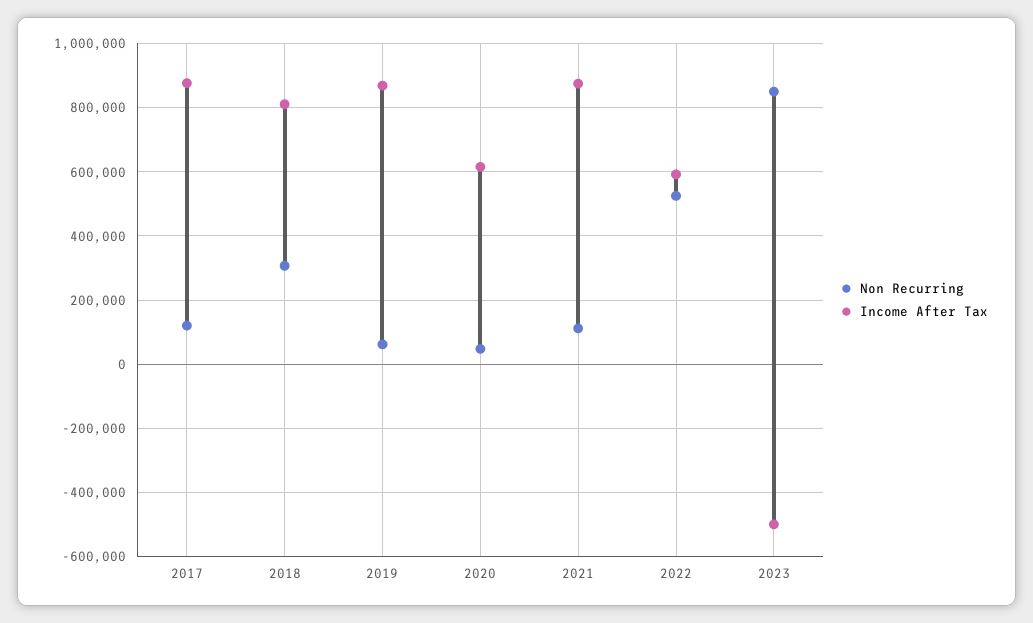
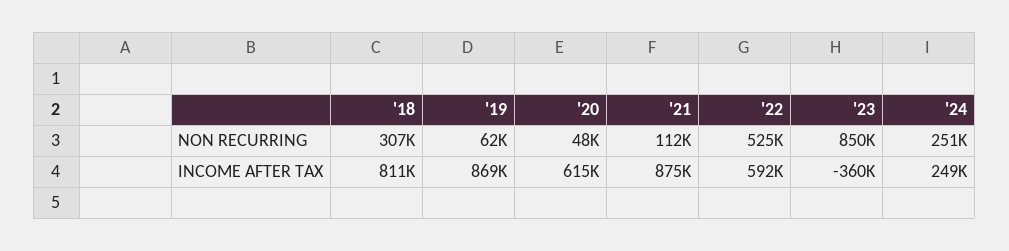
Non Recurring, 2017: 120000 -> none
Income After Tax, 2017: 880000 -> none
Income After Tax, 2023: -500000 -> -360000
Non Recurring, '24: none -> 251000
Income After Tax, '24: none -> 249000

